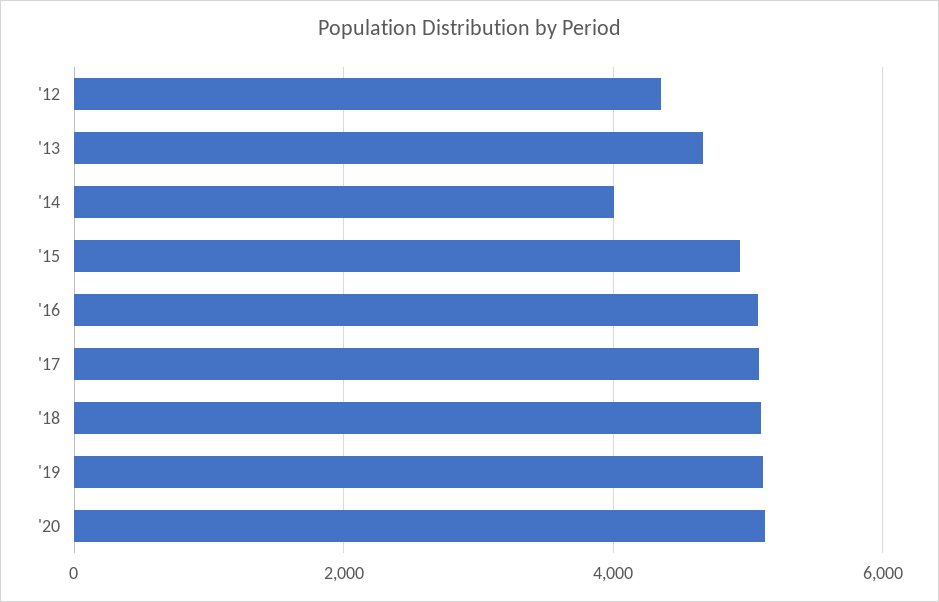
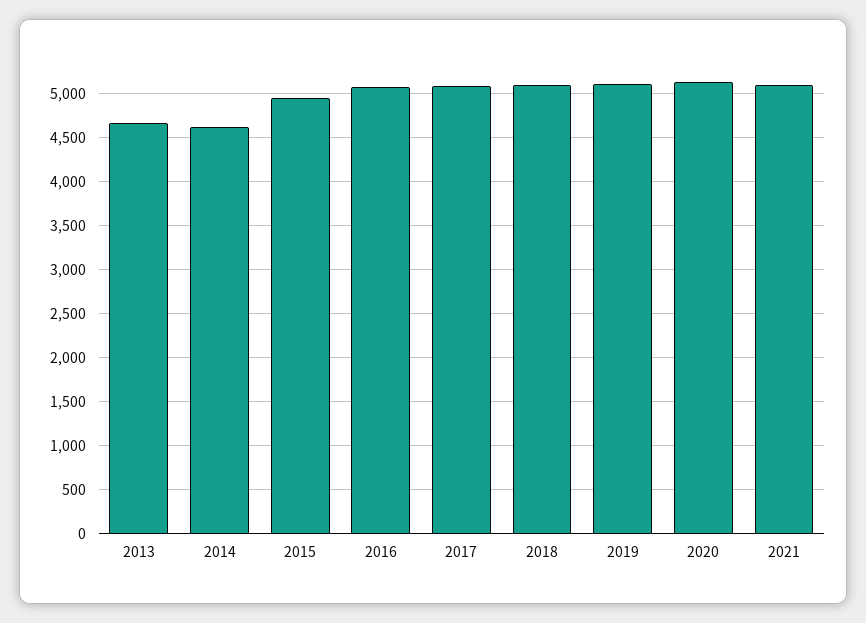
'12: 4400 -> none
'14: 4000 -> 4600
2021: none -> 5100

